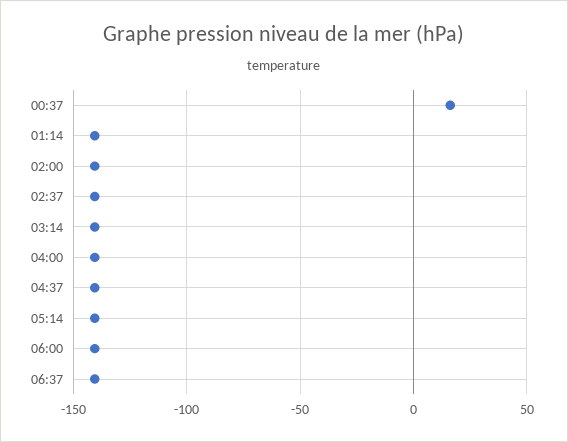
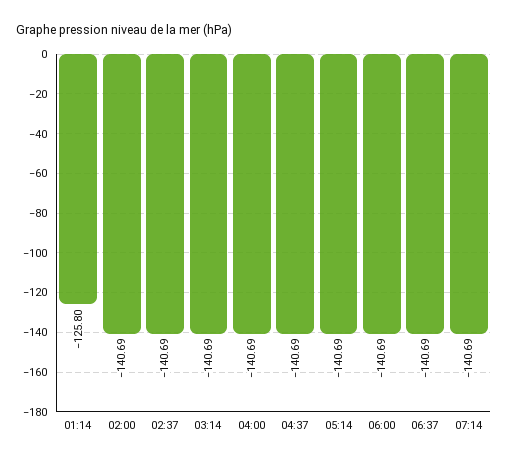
00:37: 15 -> none
01:14: -140 -> -125.8
07:14: none -> -140.69

